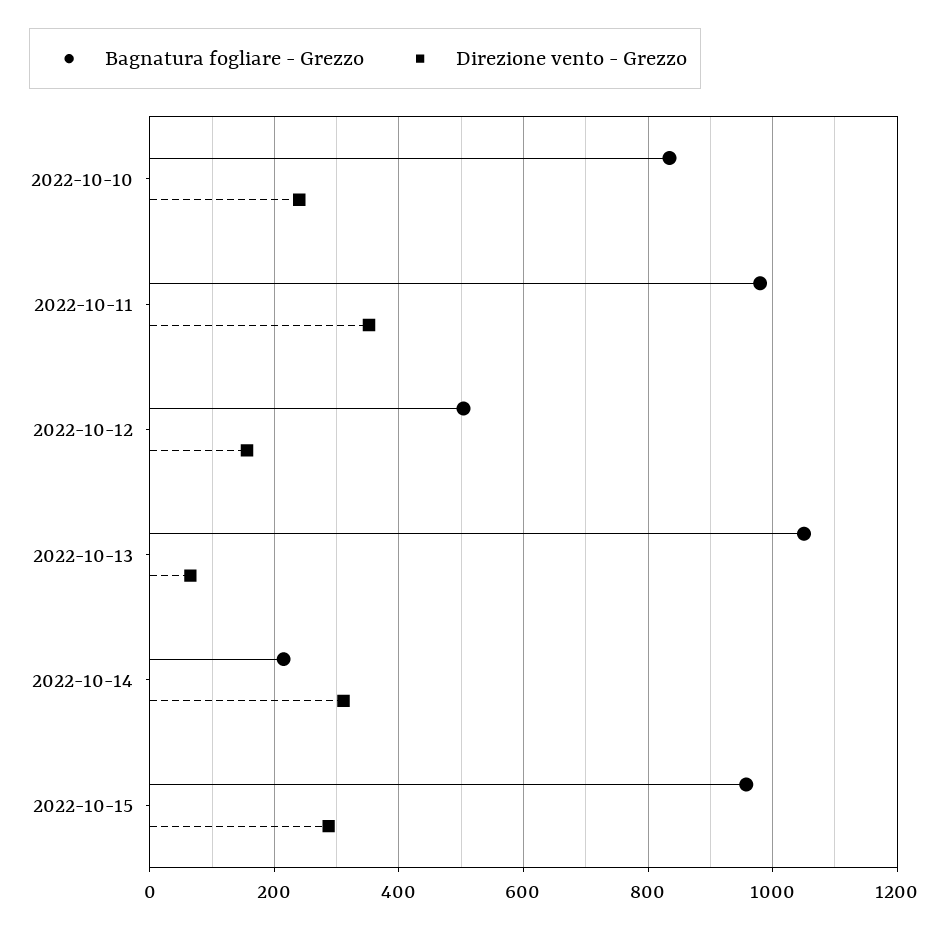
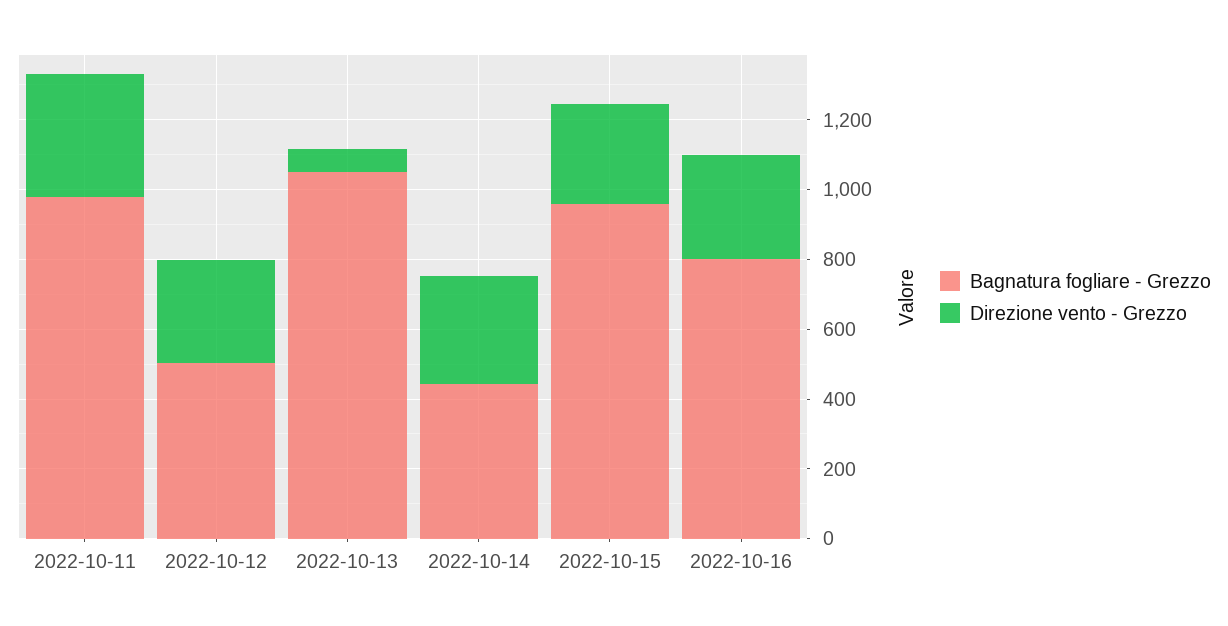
Bagnatura fogliare - Grezzo, 2022-10-10: 840 -> none
Direzione vento - Grezzo, 2022-10-10: 240 -> none
Direzione vento - Grezzo, 2022-10-12: 160 -> 300
Bagnatura fogliare - Grezzo, 2022-10-14: 220 -> 450
Bagnatura fogliare - Grezzo, 2022-10-16: none -> 800
Direzione vento - Grezzo, 2022-10-16: none -> 300

